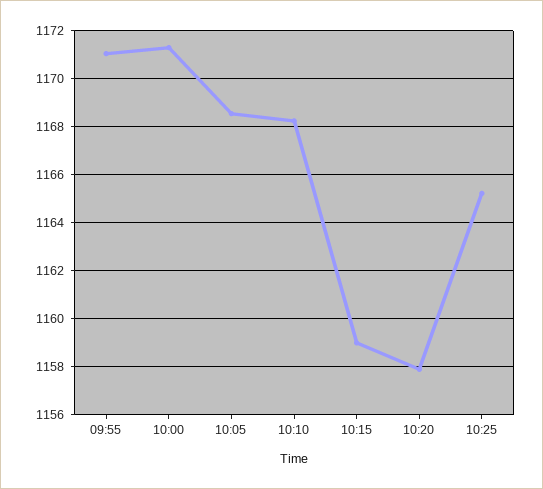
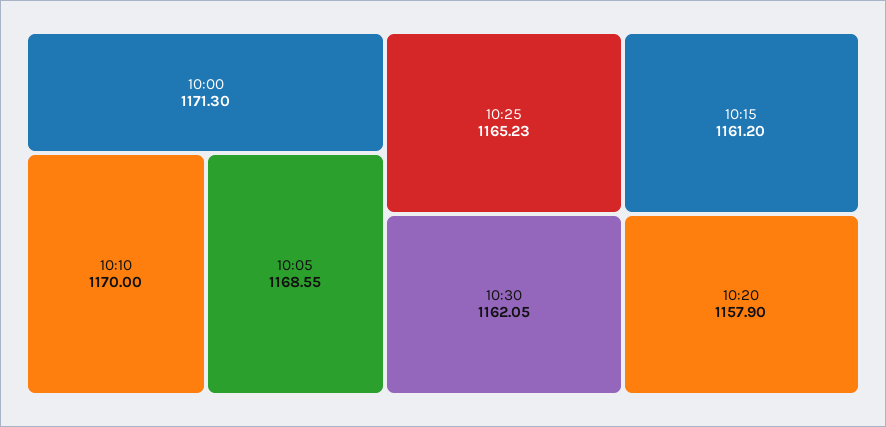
09:55: 1171 -> none
10:10: 1168.25 -> 1170
10:15: 1159 -> 1161.2
10:30: none -> 1162.05

